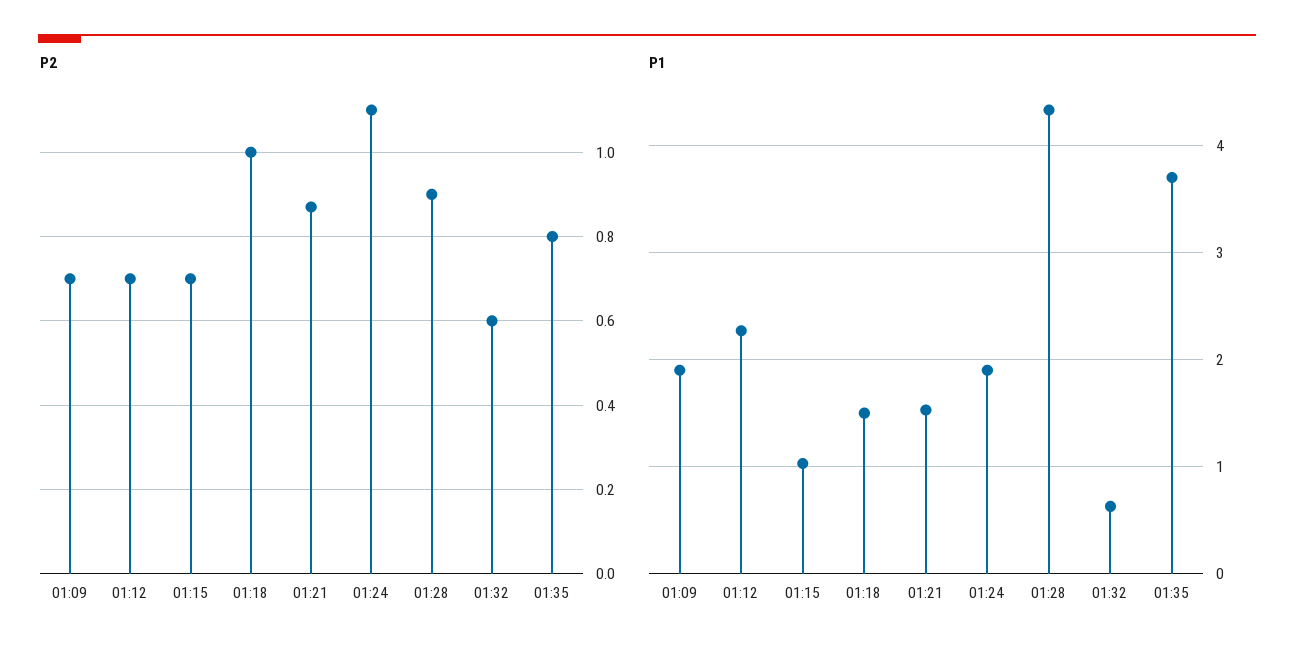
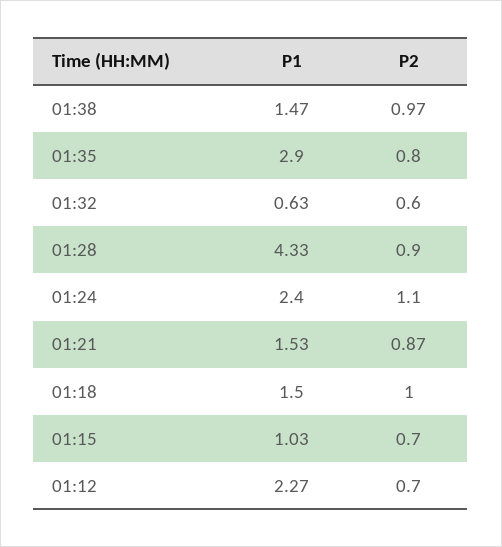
P2, 01:09: 0.7 -> none
P1, 01:09: 1.9 -> none
P1, 01:24: 1.9 -> 2.4
P1, 01:35: 3.7 -> 2.9
P1, 01:38: none -> 1.47
P2, 01:38: none -> 0.97

